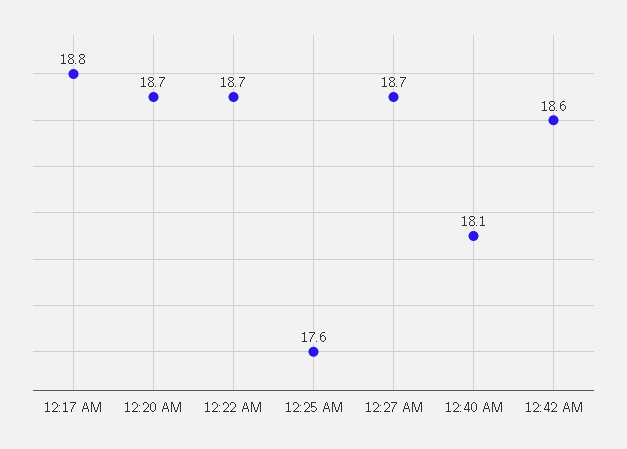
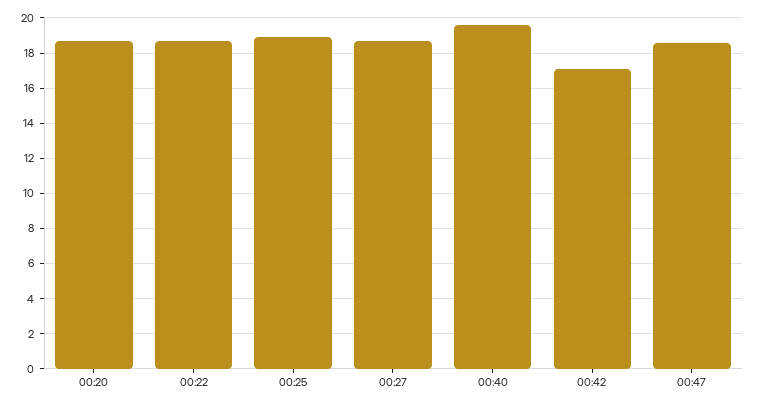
12:17 AM: 18.8 -> none
12:25 AM: 17.6 -> 19
12:40 AM: 18.1 -> 19.5
12:42 AM: 18.6 -> 17
00:47: none -> 18.5

